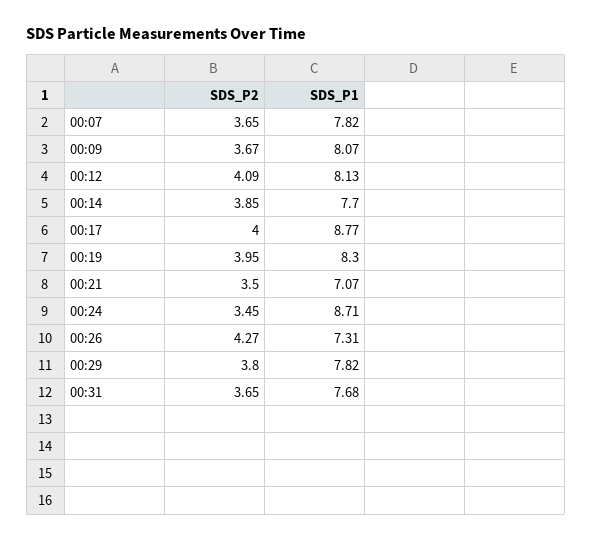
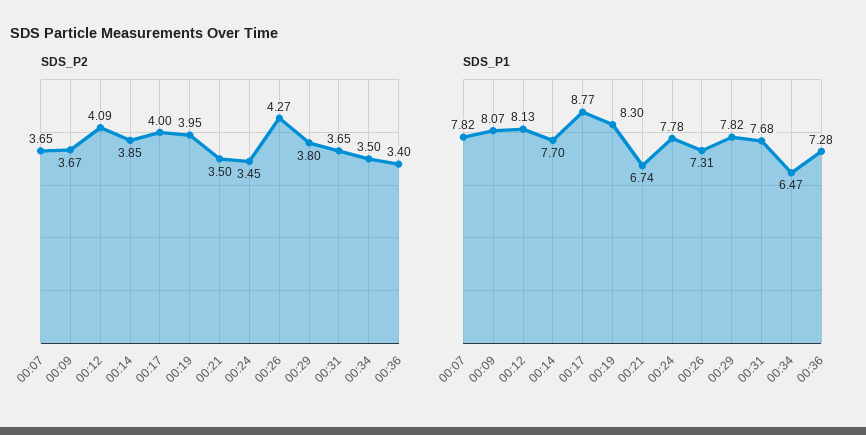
SDS_P1, 00:21: 7.07 -> 6.74
SDS_P1, 00:24: 8.71 -> 7.78
SDS_P2, 00:34: none -> 3.5
SDS_P2, 00:36: none -> 3.4
SDS_P1, 00:34: none -> 6.47
SDS_P1, 00:36: none -> 7.28

